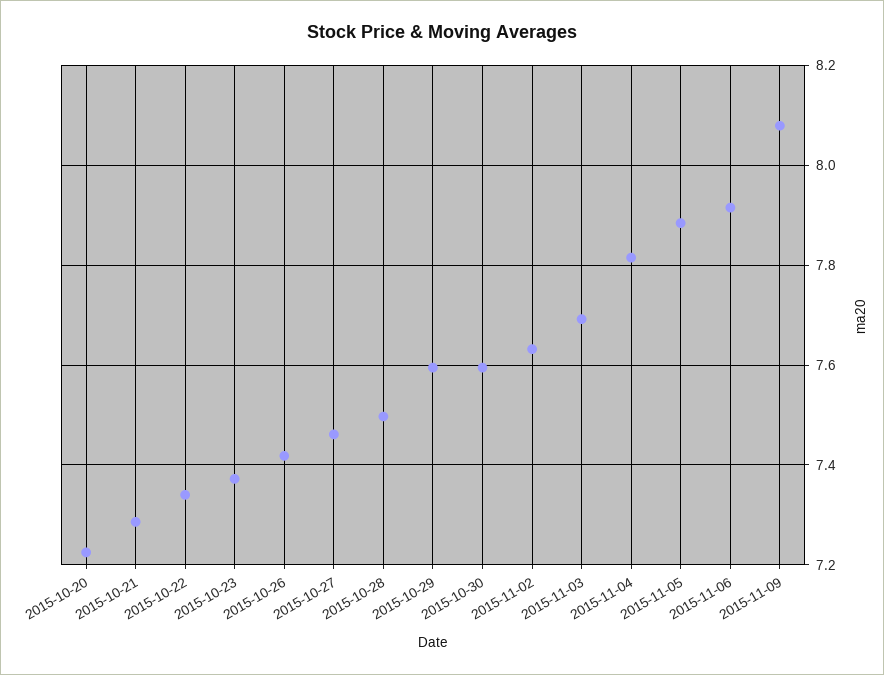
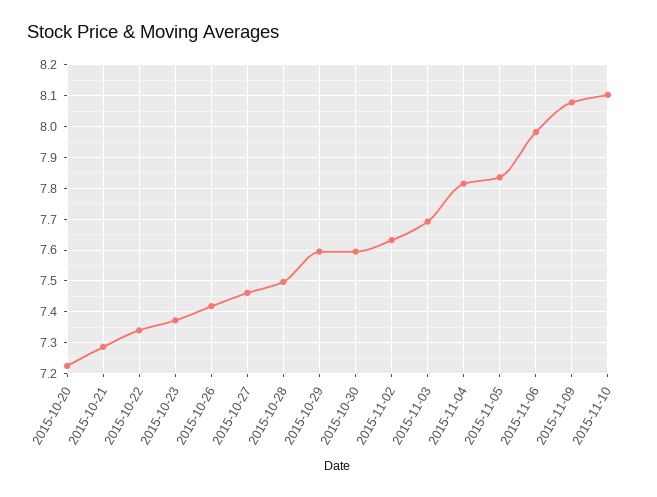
2015-11-05: 7.88 -> 7.84
2015-11-06: 7.92 -> 7.98
2015-11-10: none -> 8.1

